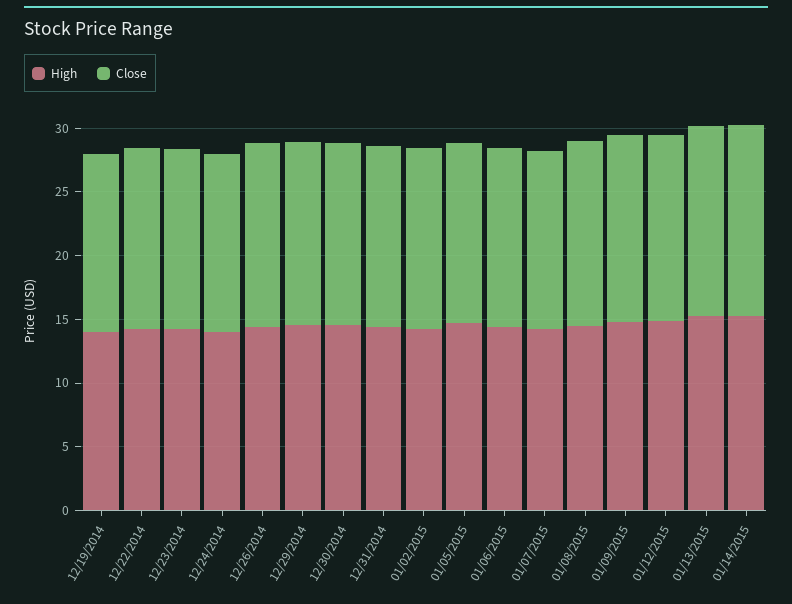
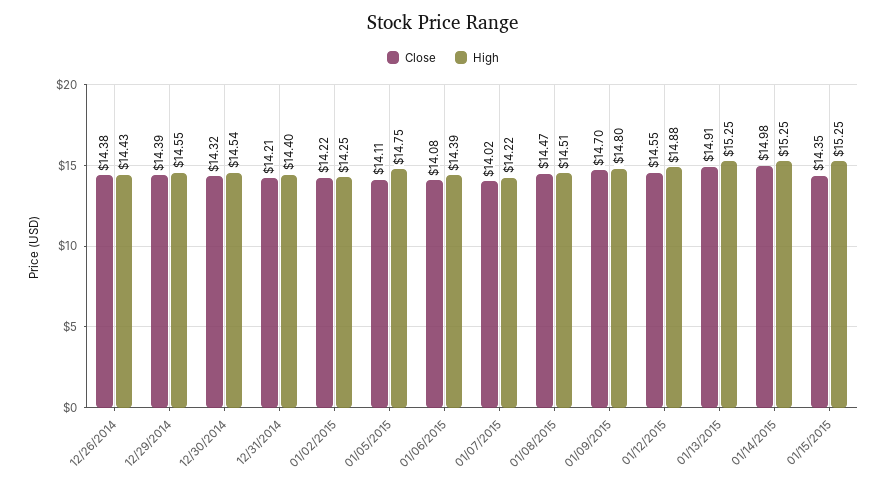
High, 12/19/2014: 14 -> none
Close, 12/19/2014: 14 -> none
High, 12/22/2014: 14 -> none
Close, 12/22/2014: 14 -> none
High, 12/23/2014: 14 -> none
Close, 12/23/2014: 14 -> none
High, 12/24/2014: 14 -> none
Close, 12/24/2014: 14 -> none
Close, 01/15/2015: none -> 14.35
High, 01/15/2015: none -> 15.25

